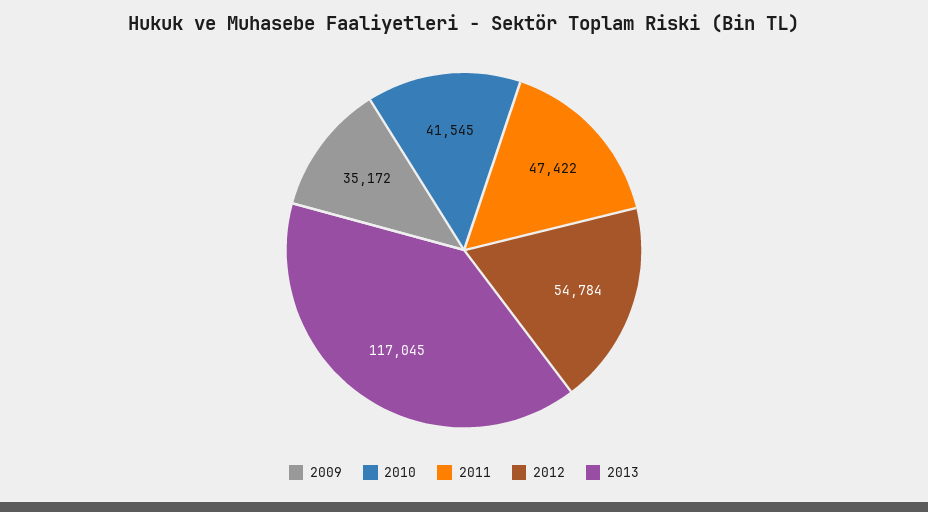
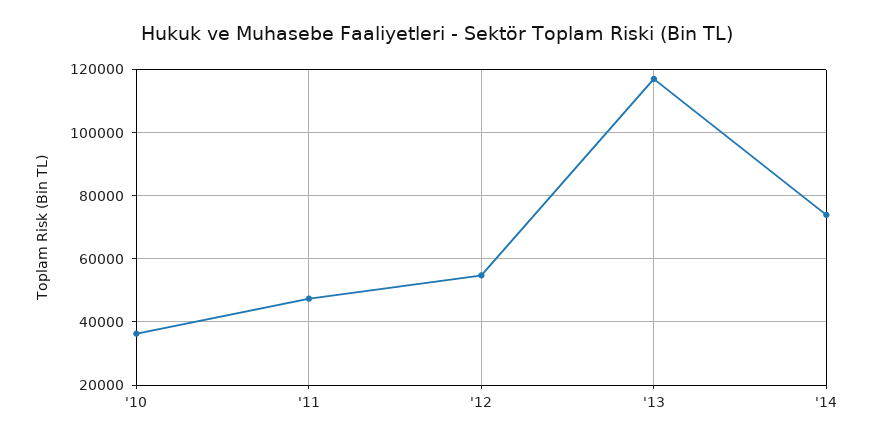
2009: 35172 -> none
2010: 41545 -> 36000
'14: none -> 74000

